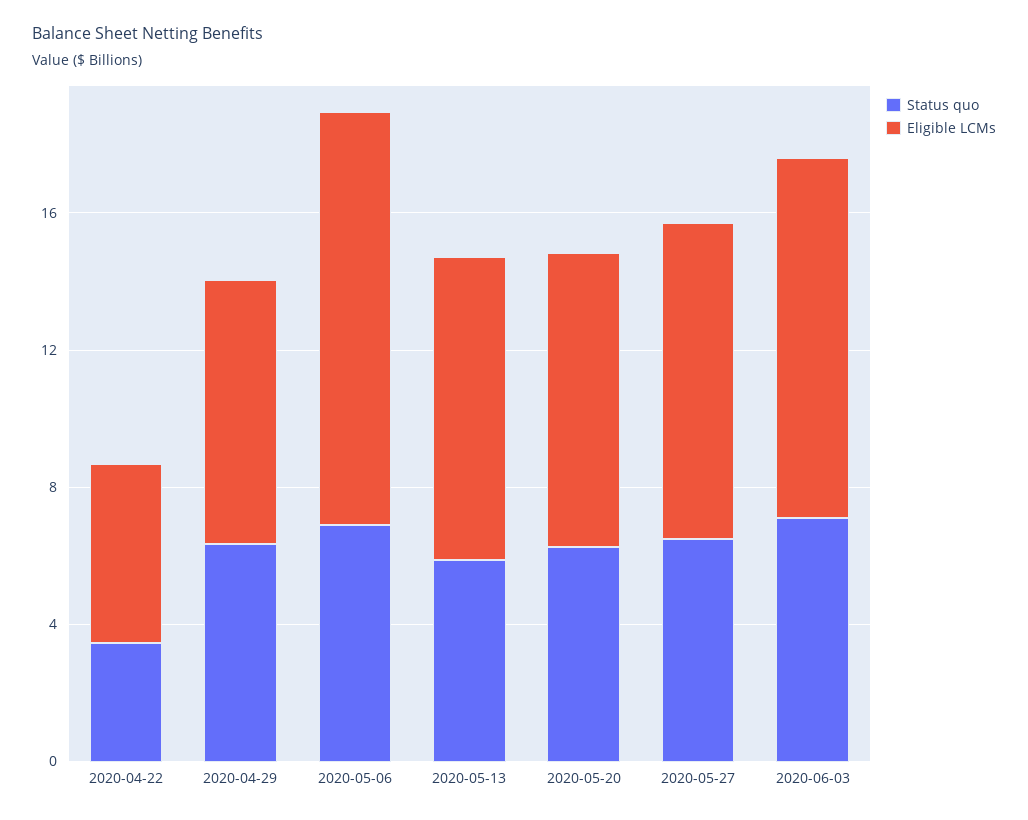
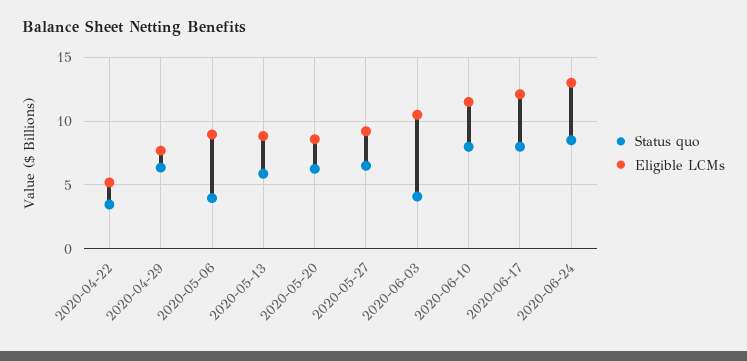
Status quo, 2020-05-06: 7 -> 4
Eligible LCMs, 2020-05-06: 12 -> 9
Status quo, 2020-06-03: 7 -> 4
Status quo, 2020-06-10: none -> 8
Eligible LCMs, 2020-06-10: none -> 11.5
Status quo, 2020-06-17: none -> 8
Eligible LCMs, 2020-06-17: none -> 12
Status quo, 2020-06-24: none -> 8.5
Eligible LCMs, 2020-06-24: none -> 13

